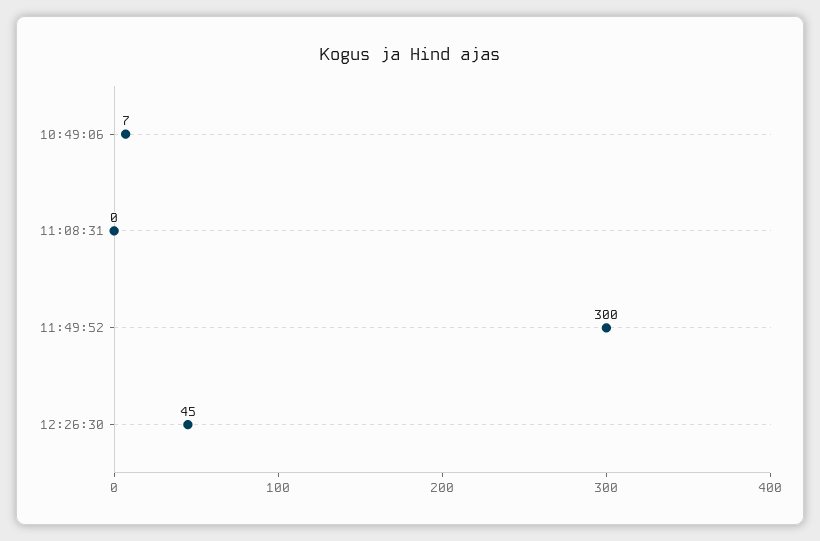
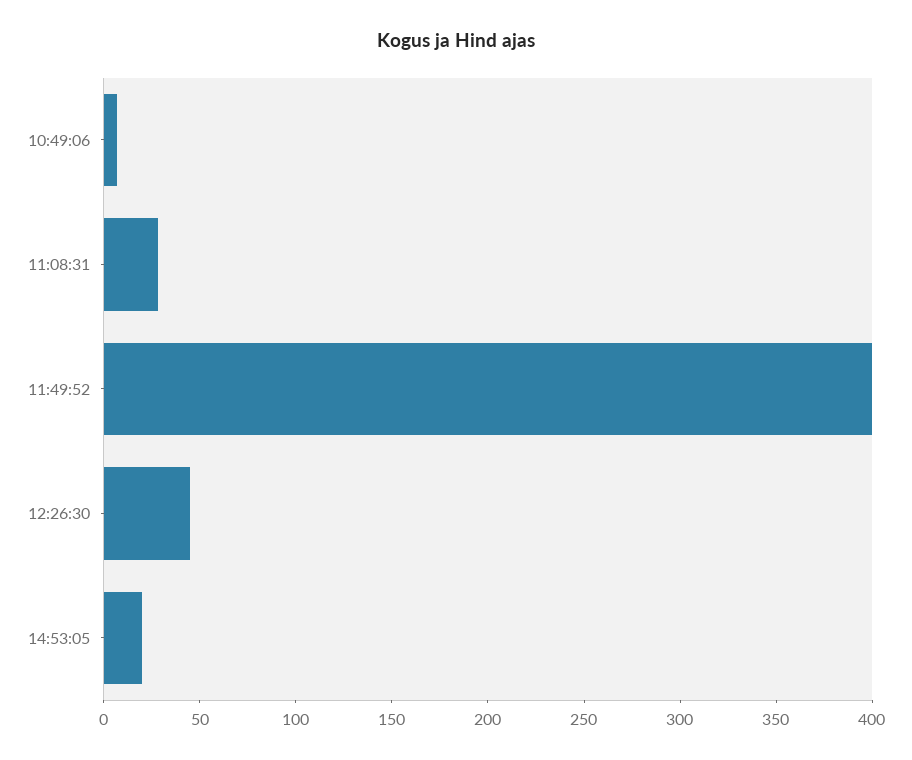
11:08:31: 0 -> 30
11:49:52: 300 -> 400
14:53:05: none -> 20

